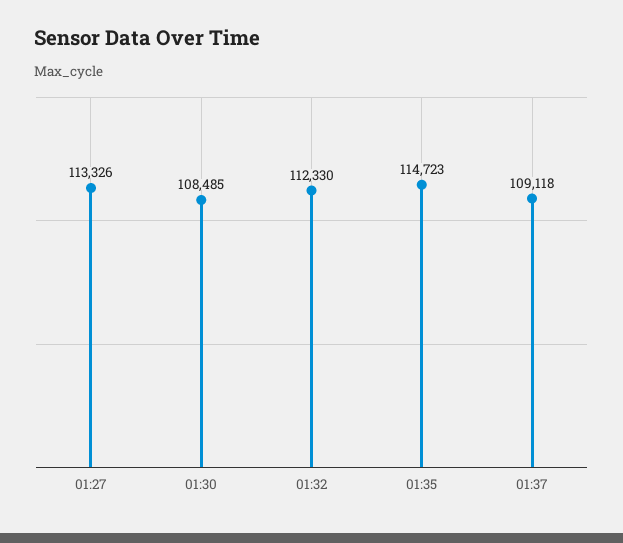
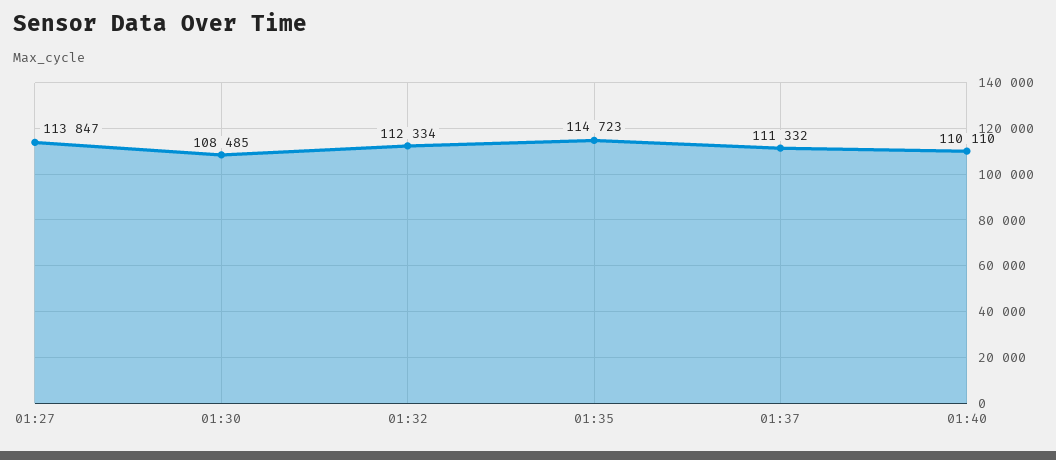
01:27: 113326 -> 113847
01:32: 112330 -> 112334
01:37: 109118 -> 111332
01:40: none -> 110110

